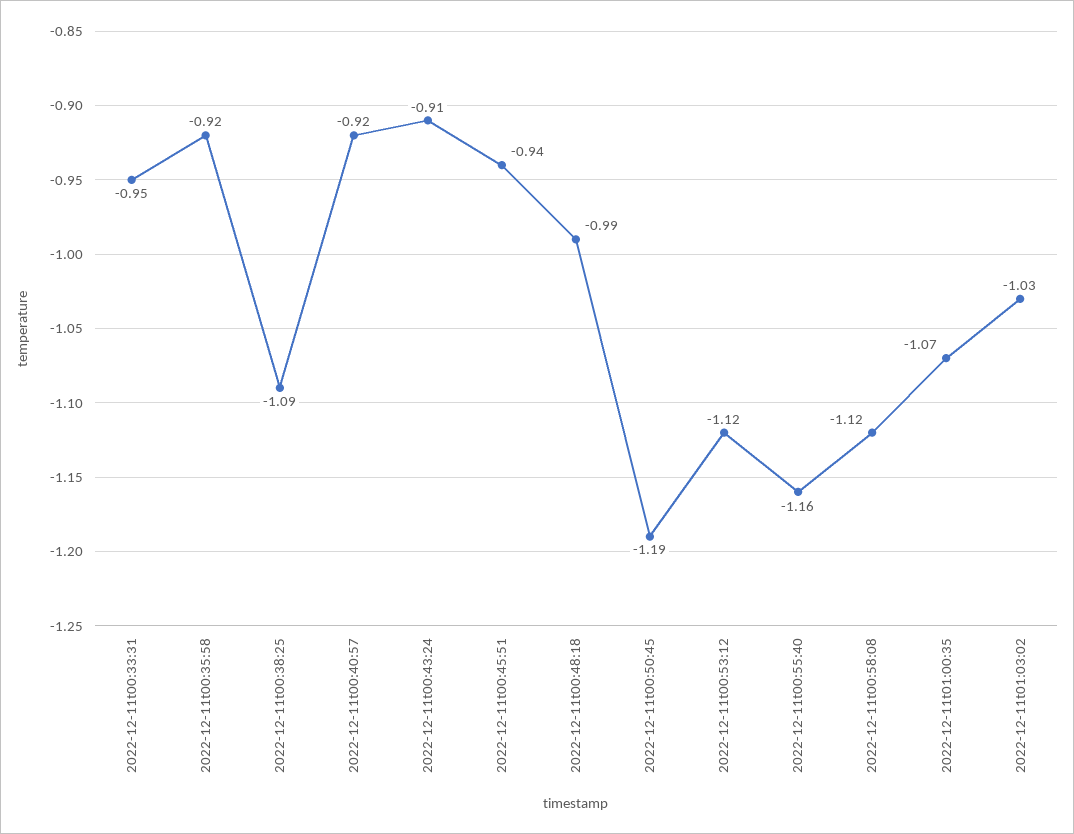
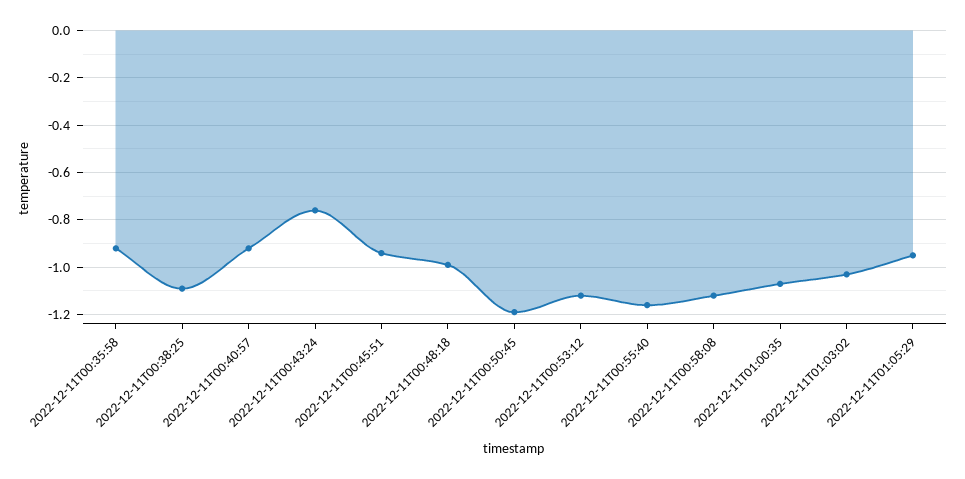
2022-12-11t00:33:31: -0.95 -> none
2022-12-11t00:43:24: -0.91 -> -0.75
2022-12-11T01:05:29: none -> -0.95

